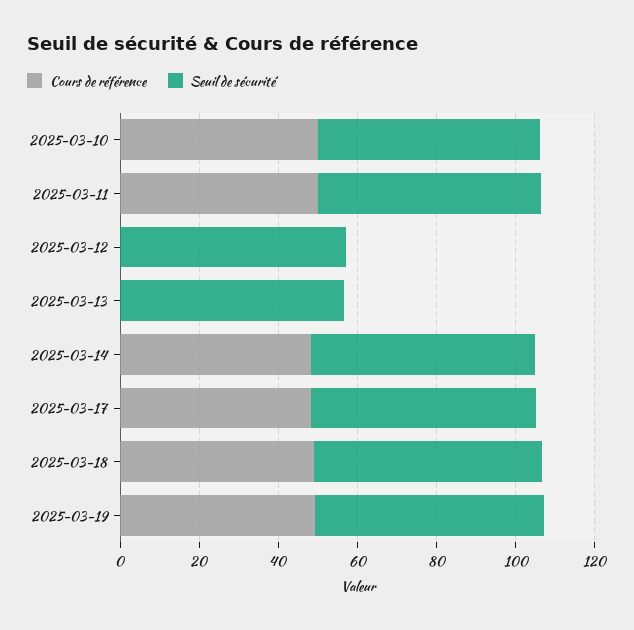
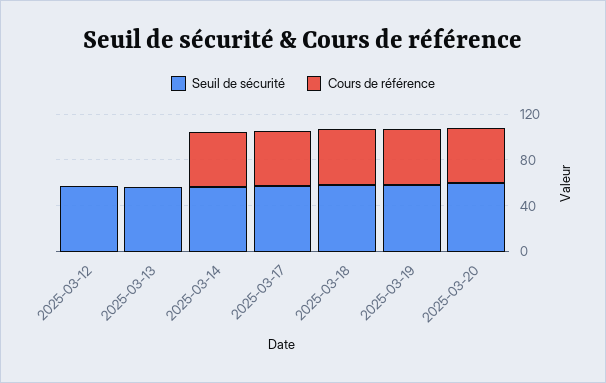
Cours de référence, 2025-03-10: 50 -> none
Seuil de sécurité, 2025-03-10: 55 -> none
Cours de référence, 2025-03-11: 50 -> none
Seuil de sécurité, 2025-03-11: 55 -> none
Seuil de sécurité, 2025-03-20: none -> 60
Cours de référence, 2025-03-20: none -> 50

